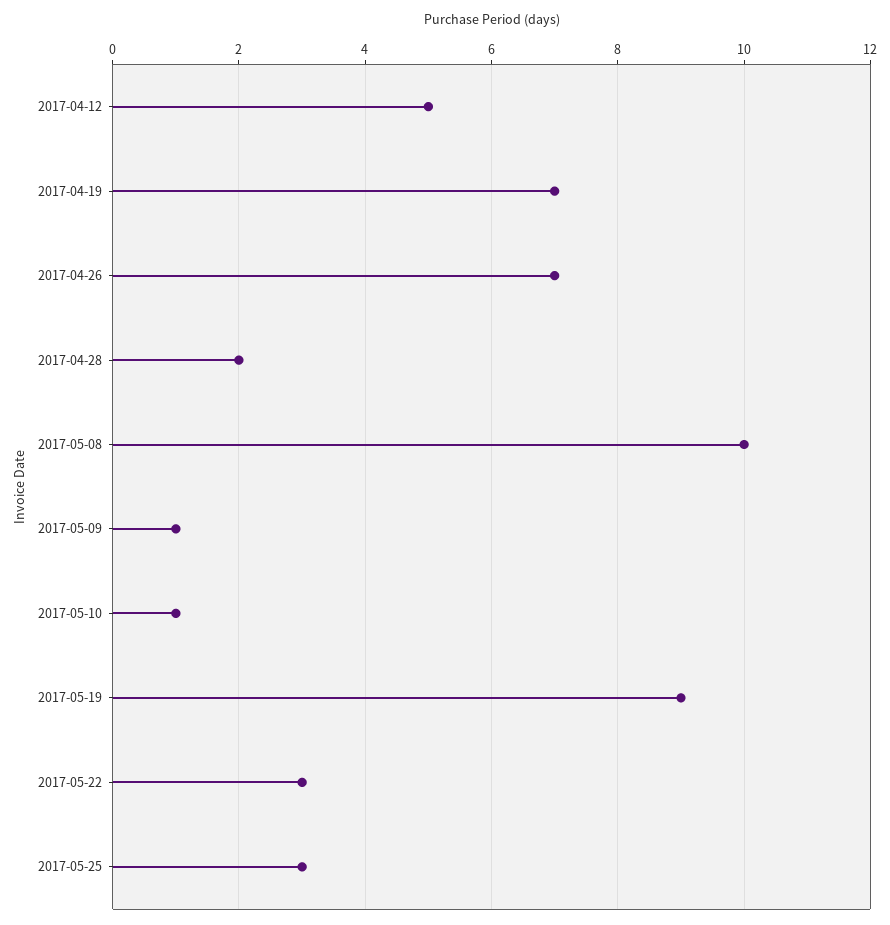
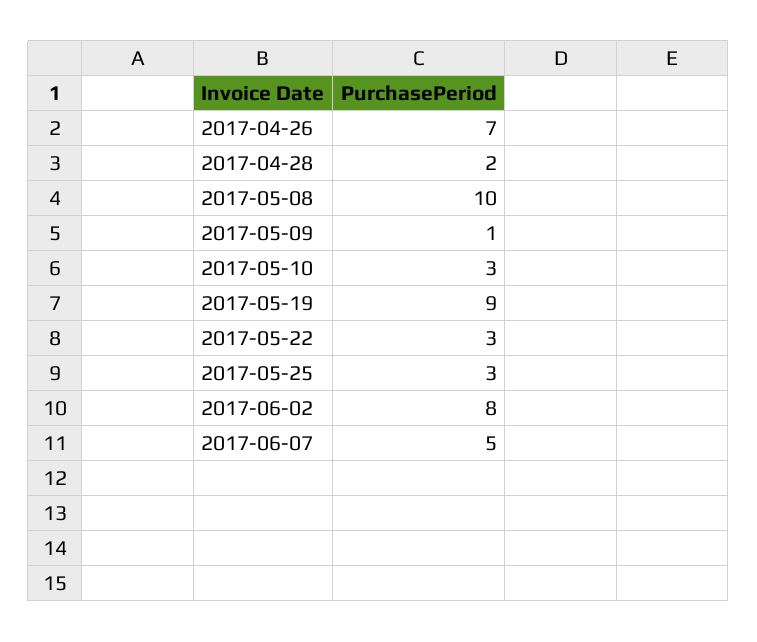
2017-04-12: 5 -> none
2017-04-19: 7 -> none
2017-05-10: 1 -> 3
2017-06-02: none -> 8
2017-06-07: none -> 5

